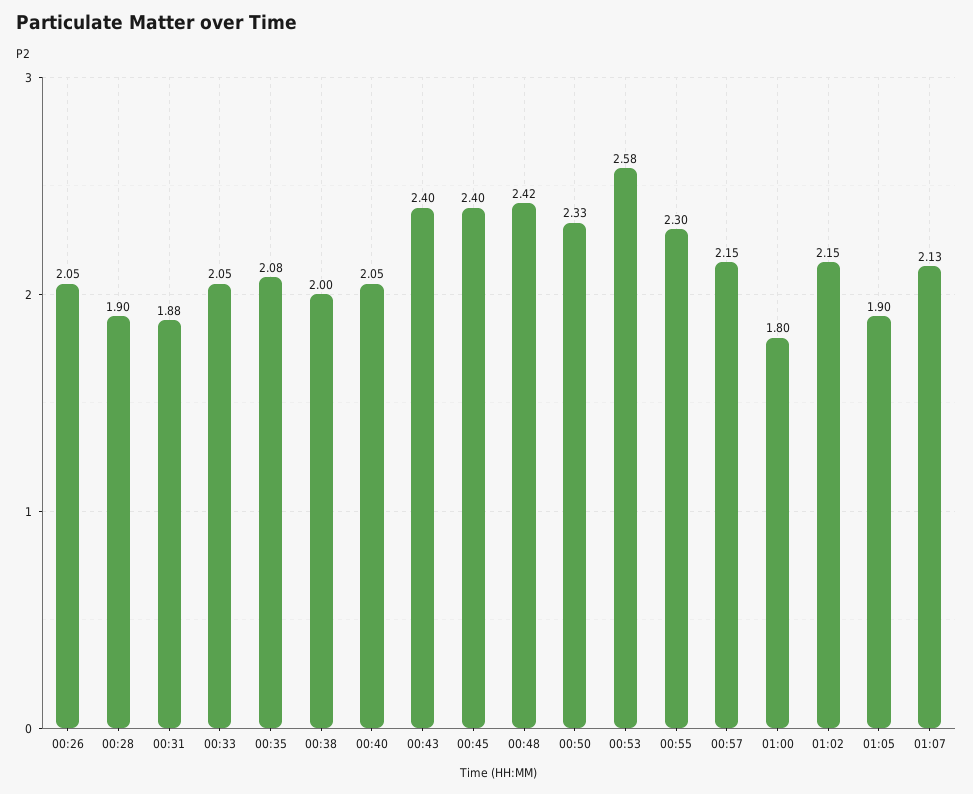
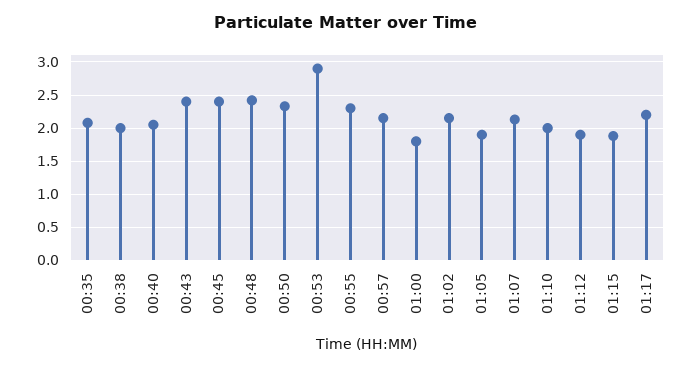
00:26: 2.05 -> none
00:28: 1.9 -> none
00:31: 1.88 -> none
00:33: 2.05 -> none
00:53: 2.58 -> 2.9
01:10: none -> 2
01:12: none -> 1.9
01:15: none -> 1.9
01:17: none -> 2.2

